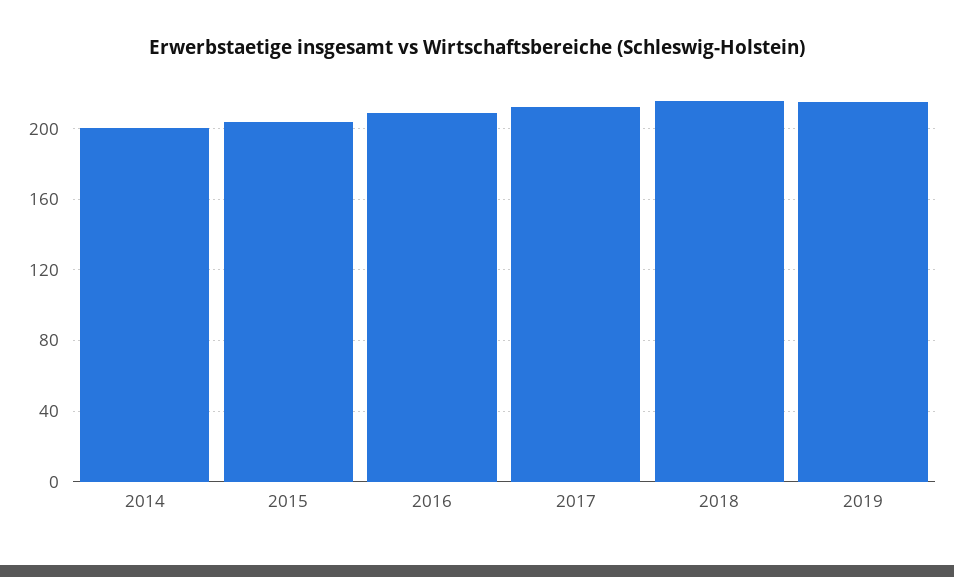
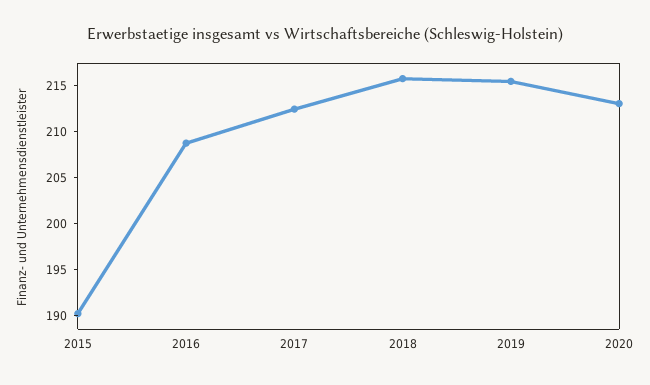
2014: 200 -> none
2015: 205 -> 190
2020: none -> 213

